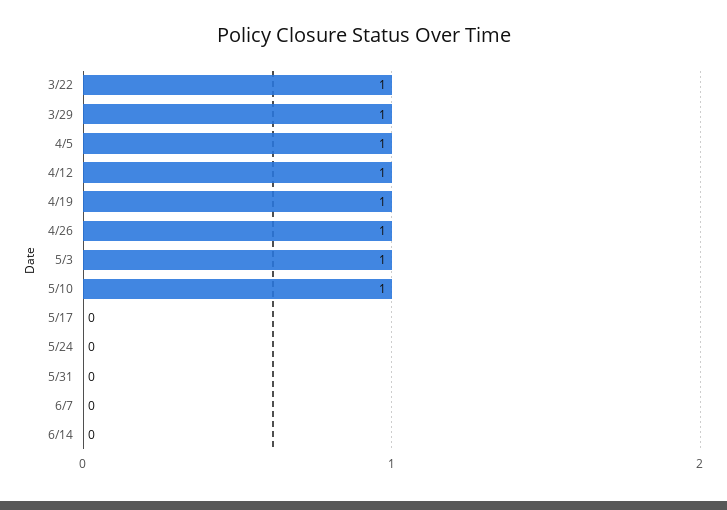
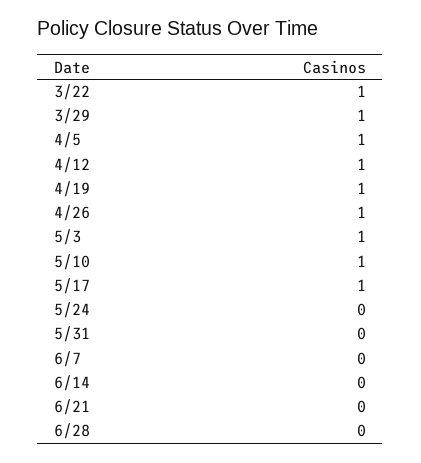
5/17: 0 -> 1
6/21: none -> 0
6/28: none -> 0

